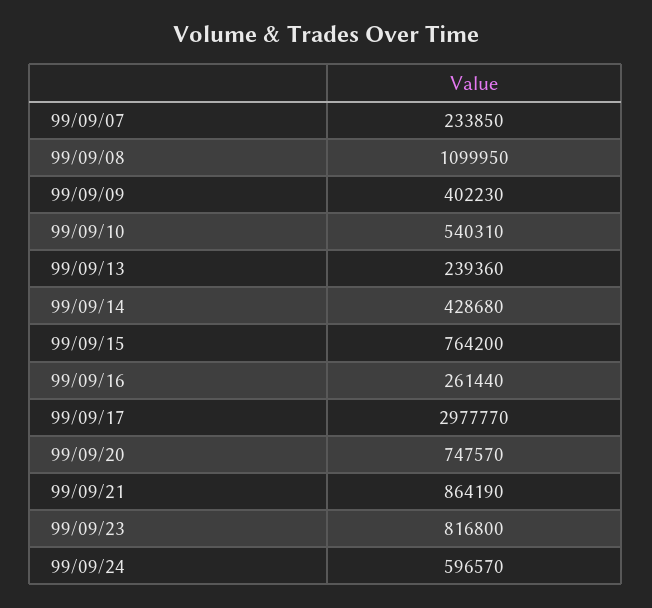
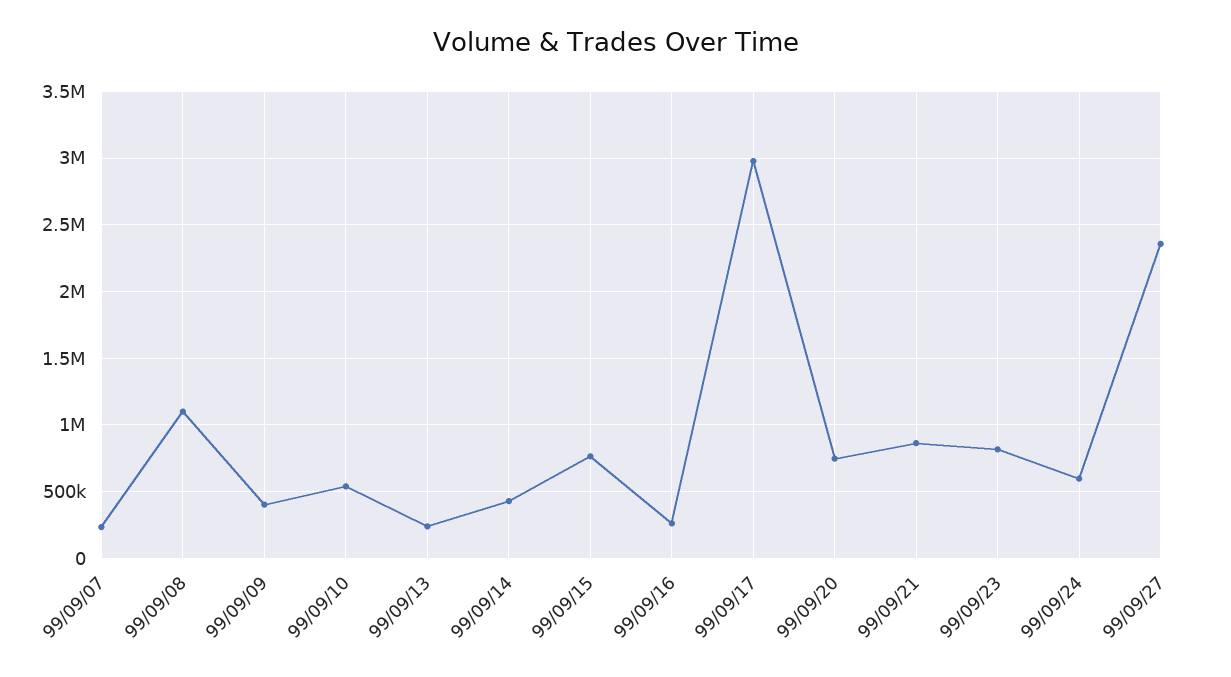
99/09/27: none -> 2350000

